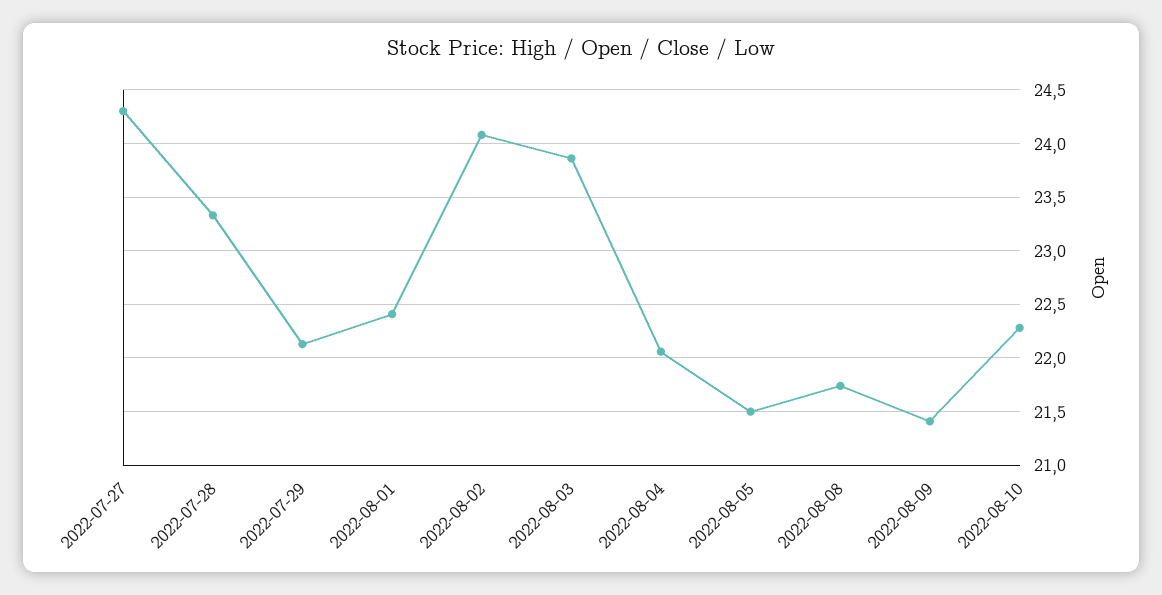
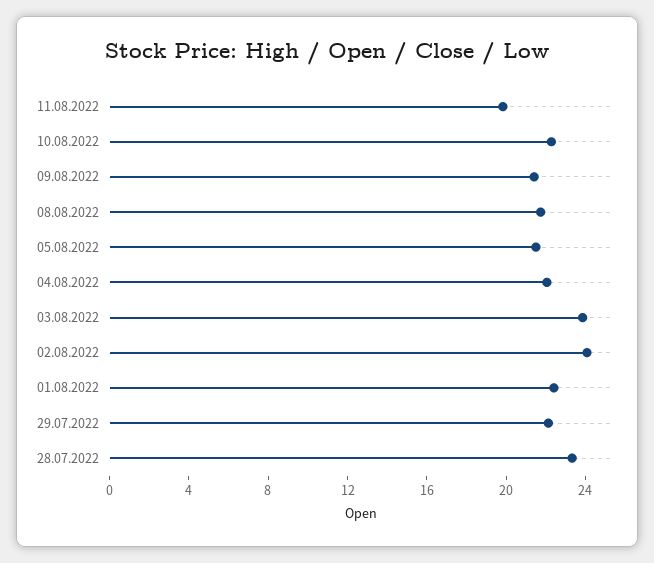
2022-07-27: 24.3 -> none
11.08.2022: none -> 20

